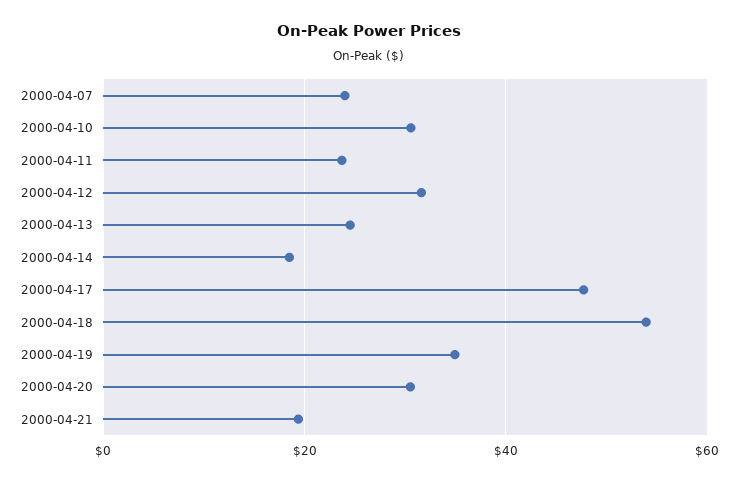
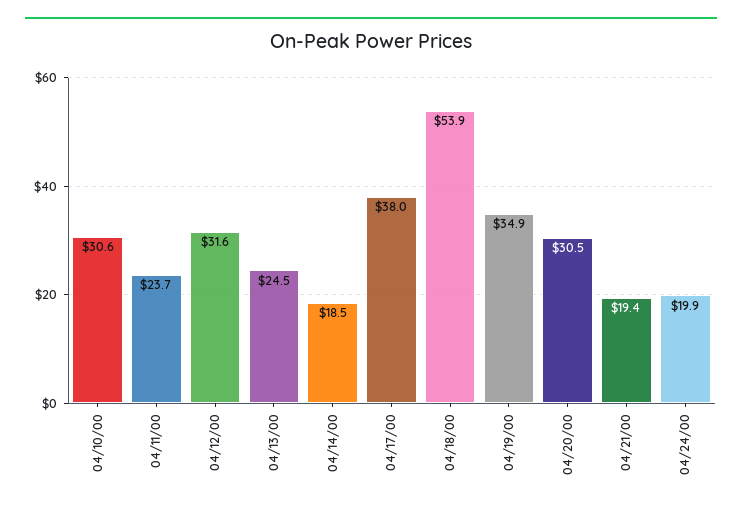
2000-04-07: 24 -> none
2000-04-17: 48 -> 38
04/24/00: none -> 19.9

